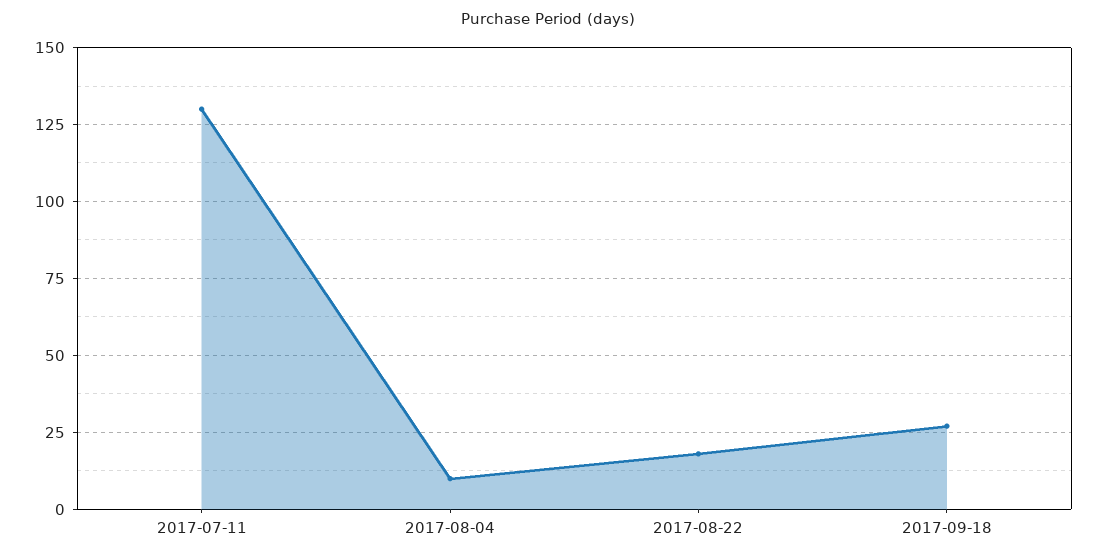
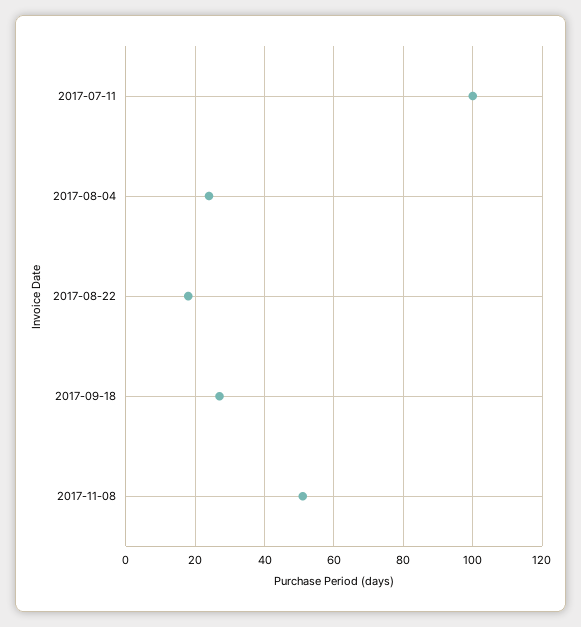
2017-07-11: 130 -> 100
2017-08-04: 10 -> 25
2017-11-08: none -> 50

